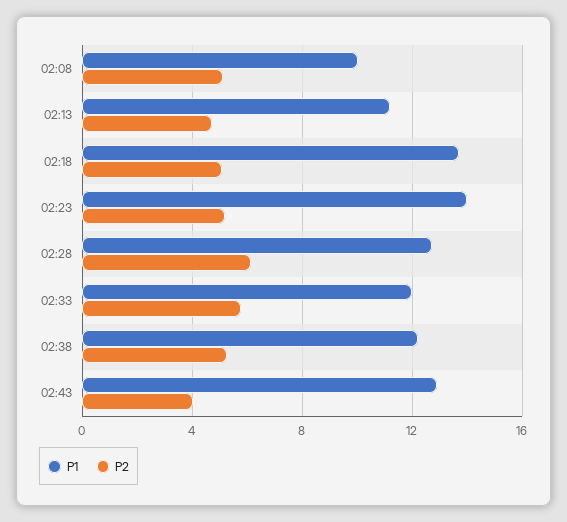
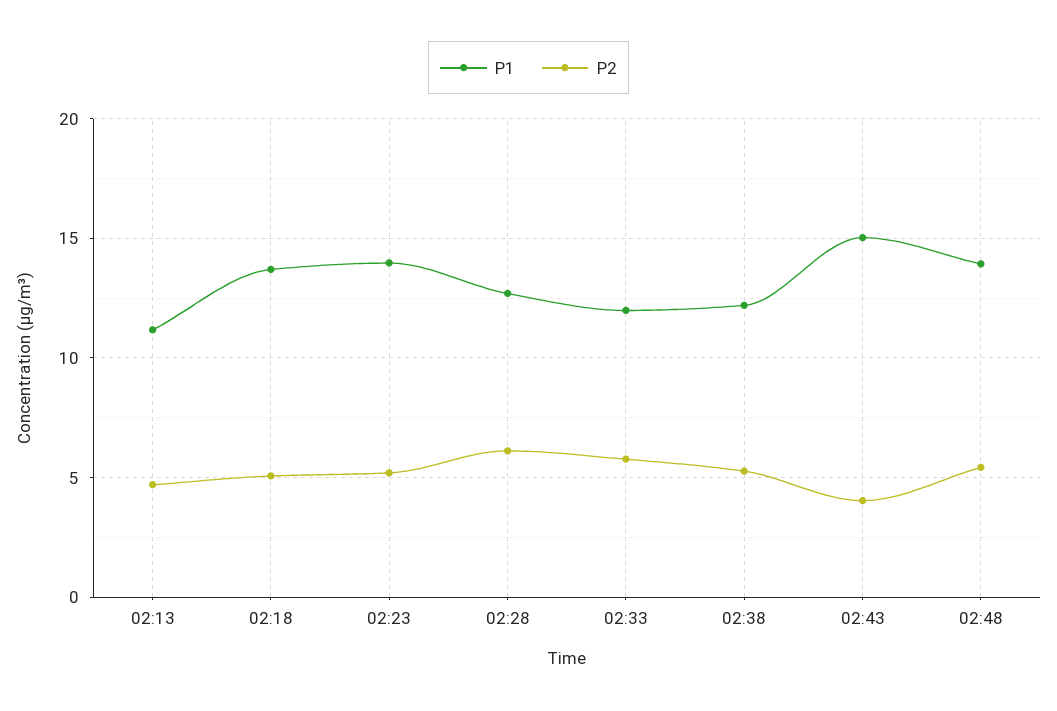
P1, 02:08: 10 -> none
P2, 02:08: 5 -> none
P1, 02:43: 13 -> 15
P1, 02:48: none -> 14
P2, 02:48: none -> 5.5

